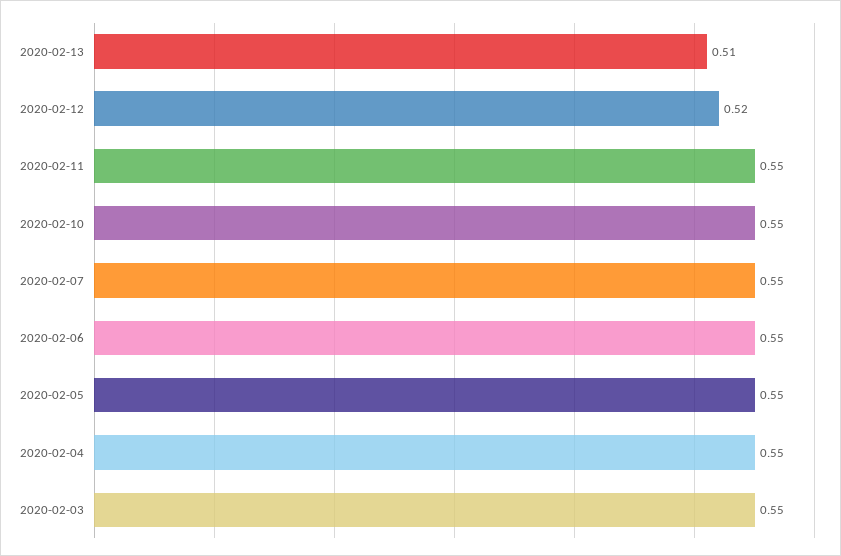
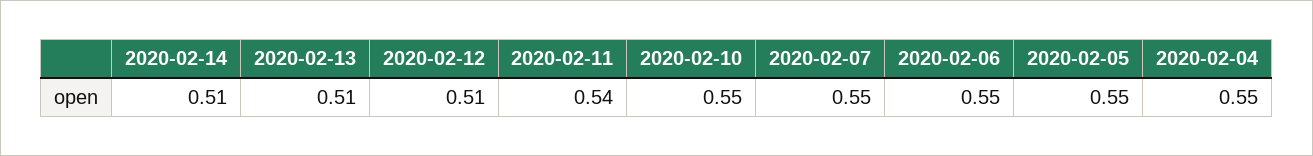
2020-02-12: 0.52 -> 0.51
2020-02-11: 0.55 -> 0.54
2020-02-03: 0.55 -> none
2020-02-14: none -> 0.51

